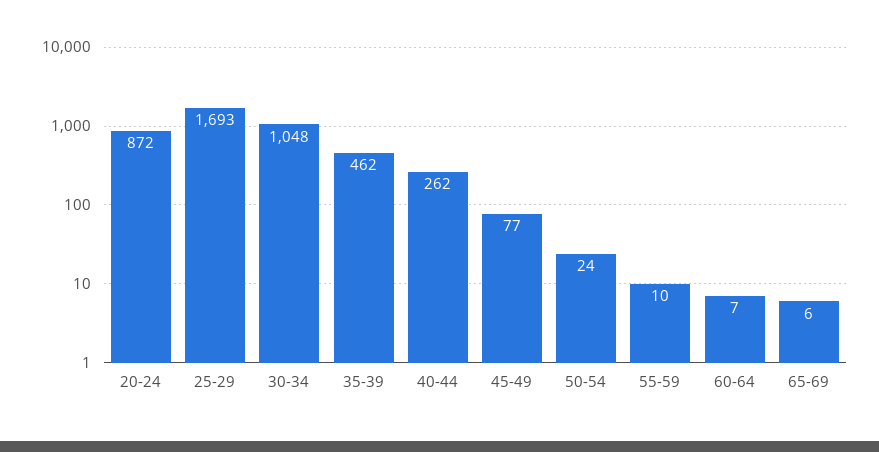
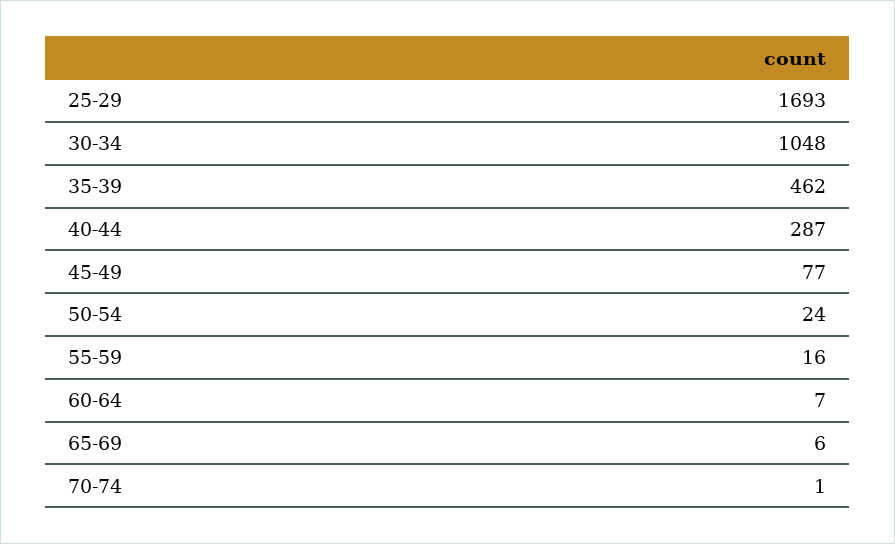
20-24: 872 -> none
40-44: 262 -> 287
55-59: 10 -> 16
70-74: none -> 1

